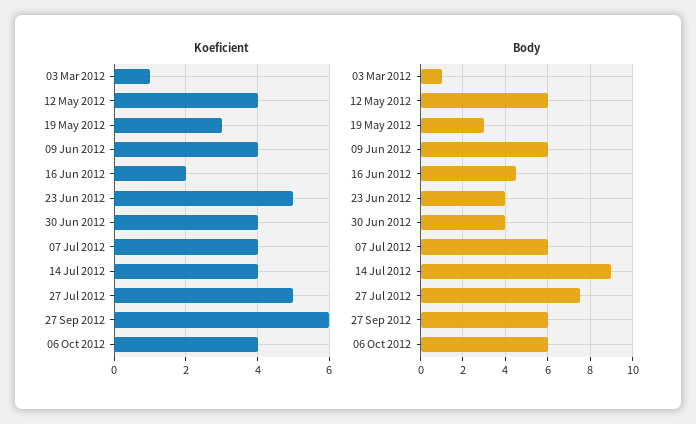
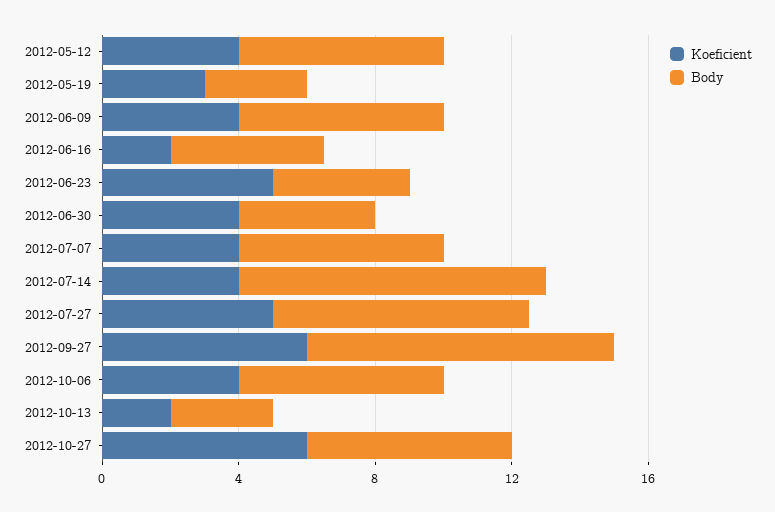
Koeficient, 03 Mar 2012: 1 -> none
Body, 03 Mar 2012: 1 -> none
Body, 27 Sep 2012: 6 -> 9
Koeficient, 2012-10-13: none -> 2
Body, 2012-10-13: none -> 3
Koeficient, 2012-10-27: none -> 6
Body, 2012-10-27: none -> 6

